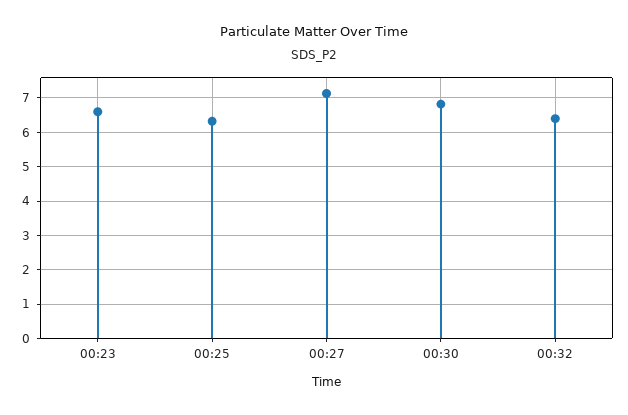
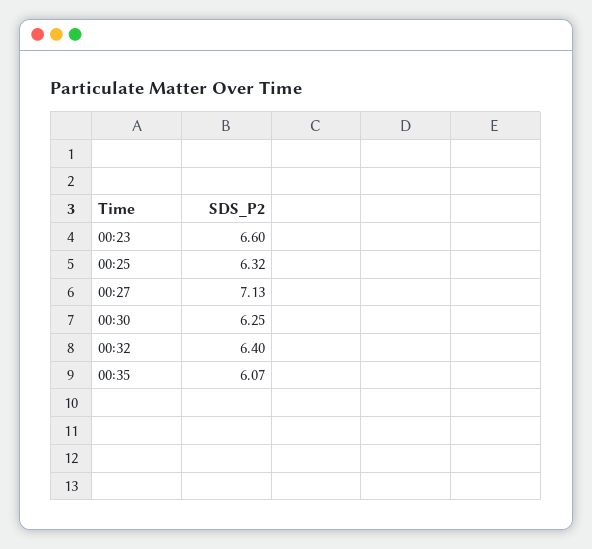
00:30: 6.8 -> 6.25
00:35: none -> 6.07

